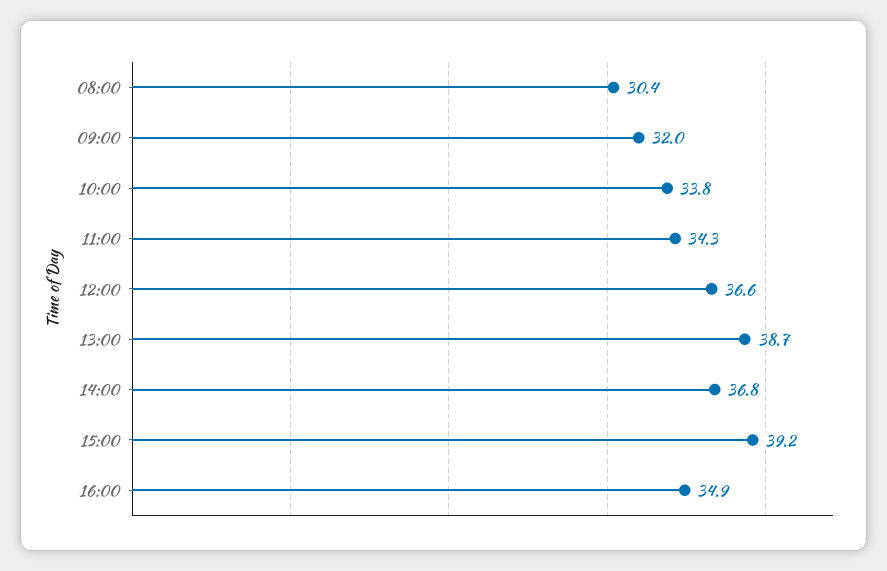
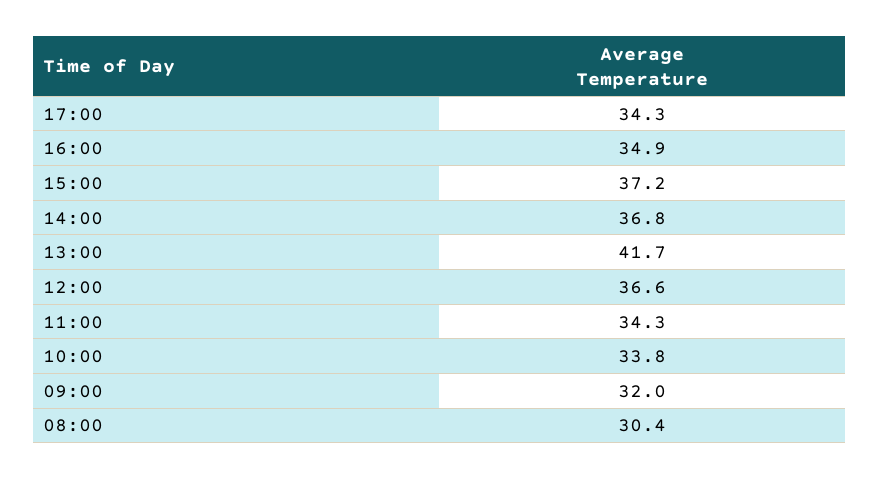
13:00: 38.7 -> 41.7
15:00: 39.2 -> 37.2
17:00: none -> 34.3

